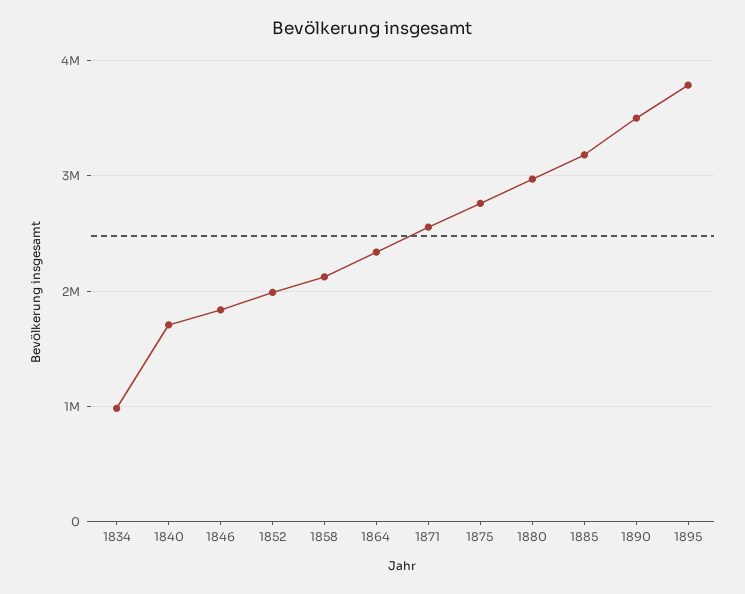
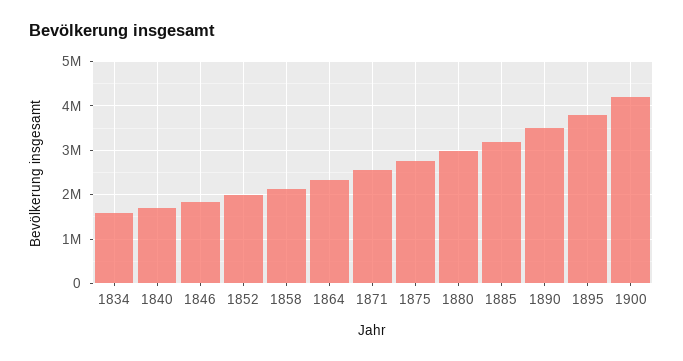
1834: 1000000 -> 1600000
1900: none -> 4200000

